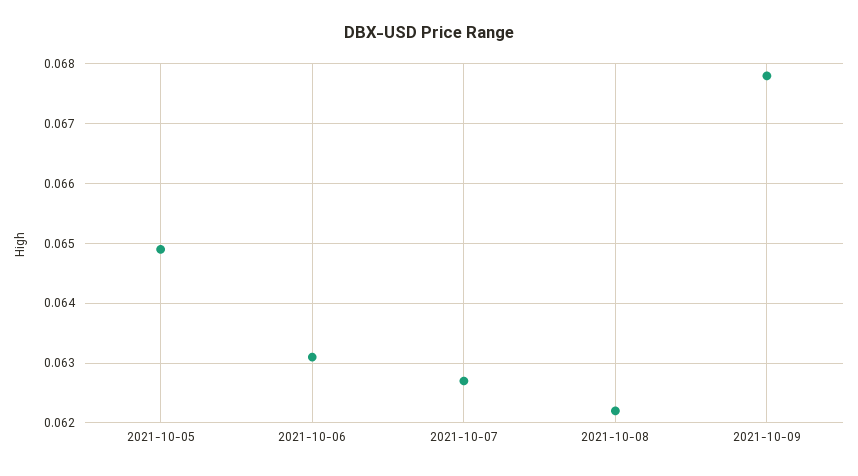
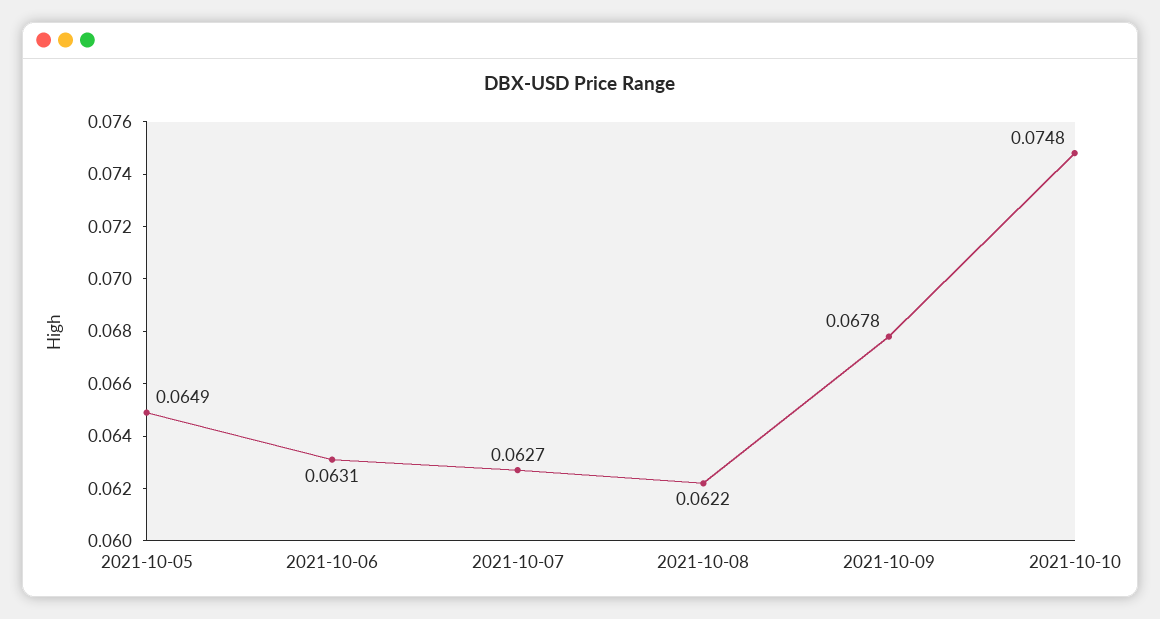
2021-10-10: none -> 0.0748

